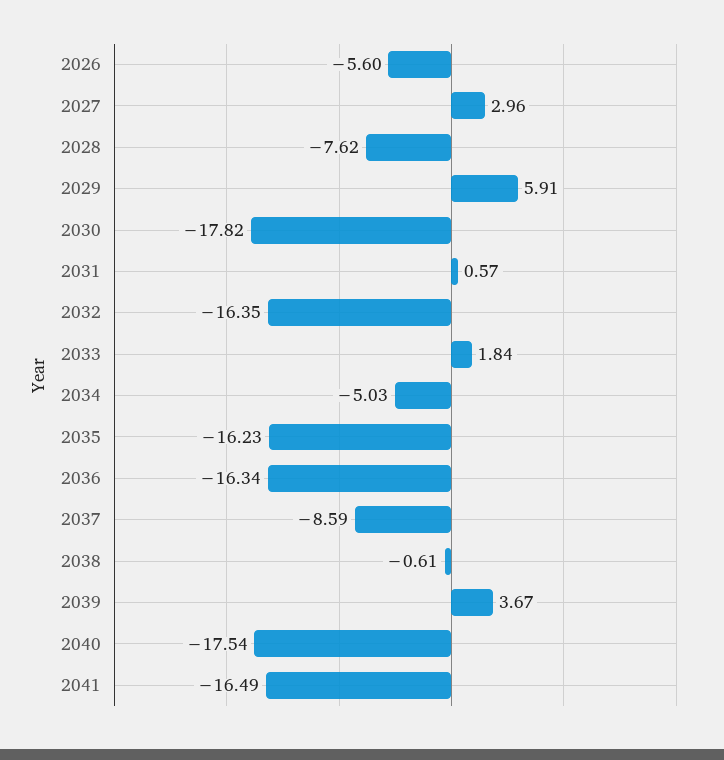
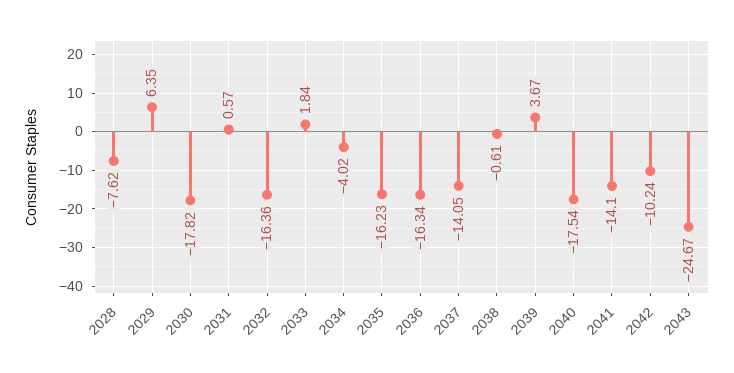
2026: -5.6 -> none
2027: 2.96 -> none
2029: 5.91 -> 6.35
2032: -16.35 -> -16.36
2034: -5.03 -> -4.02
2037: -8.59 -> -14.05
2041: -16.49 -> -14.1
2042: none -> -10.24
2043: none -> -24.67

